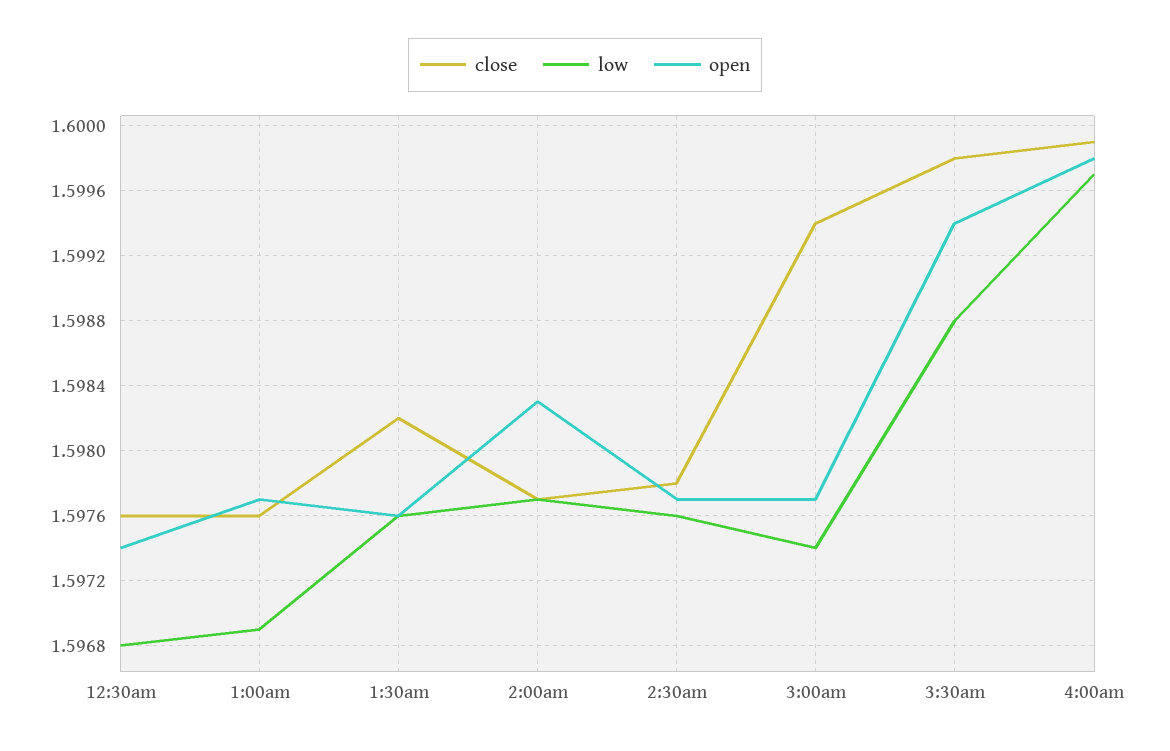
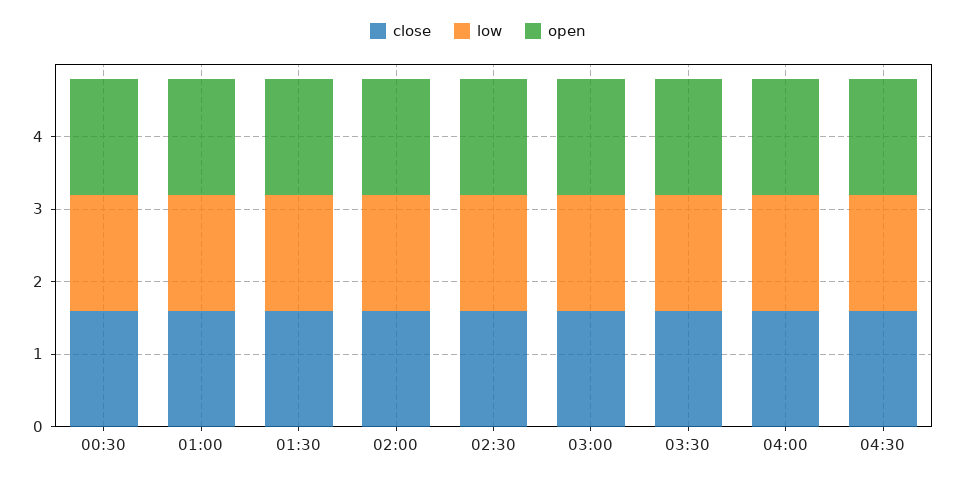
close, 04:30: none -> 1.6
low, 04:30: none -> 1.6
open, 04:30: none -> 1.6

